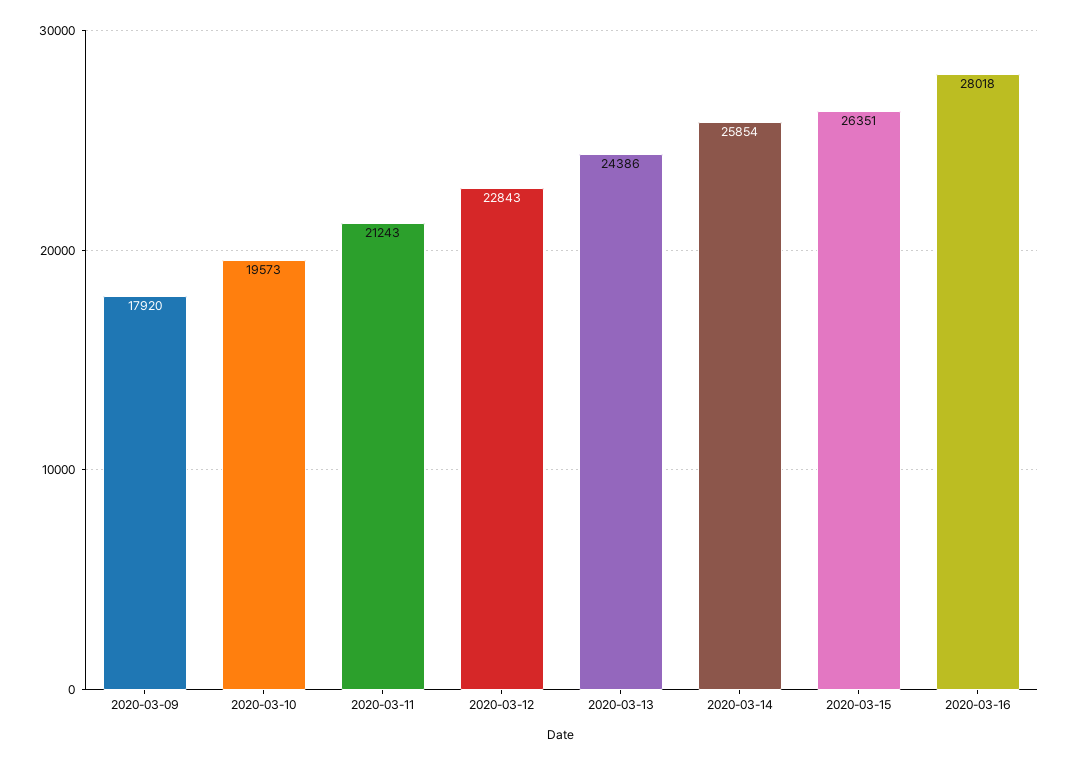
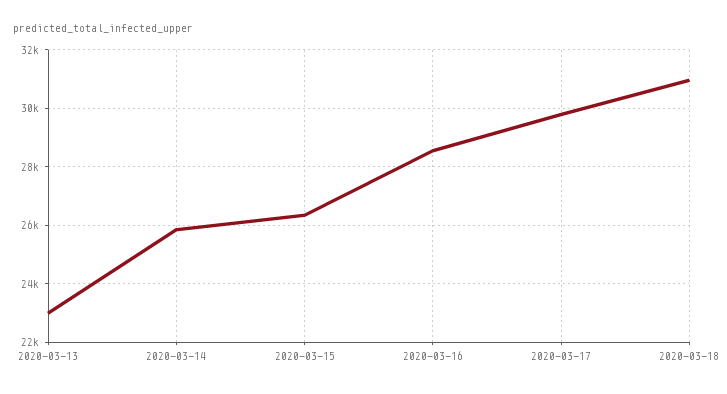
2020-03-09: 17920 -> none
2020-03-10: 19573 -> none
2020-03-11: 21243 -> none
2020-03-12: 22843 -> none
2020-03-13: 24386 -> 23000
2020-03-16: 28018 -> 28500
2020-03-17: none -> 29750
2020-03-18: none -> 31000

